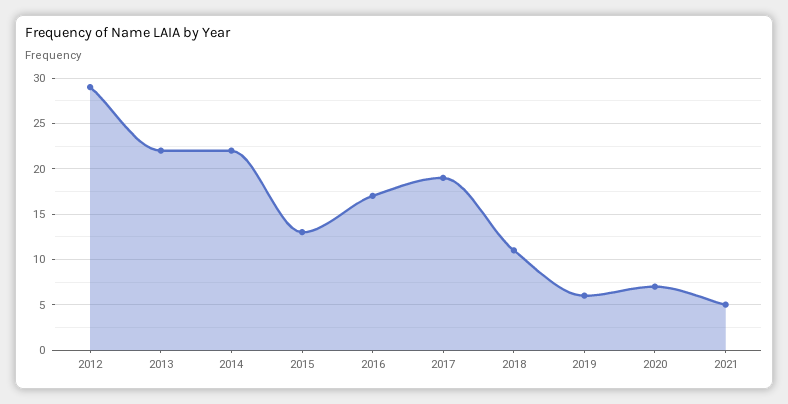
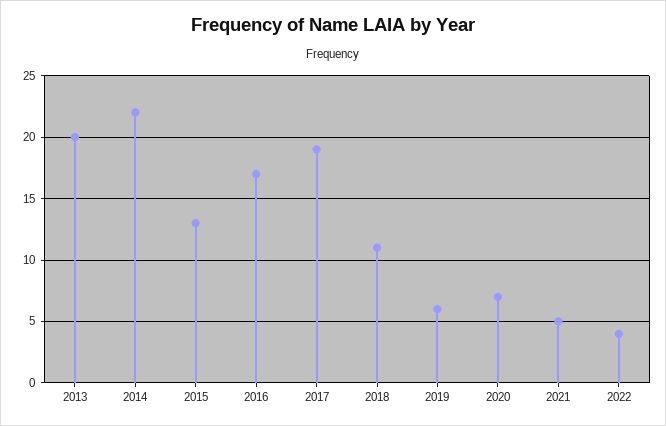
2012: 29 -> none
2013: 22 -> 20
2022: none -> 4

